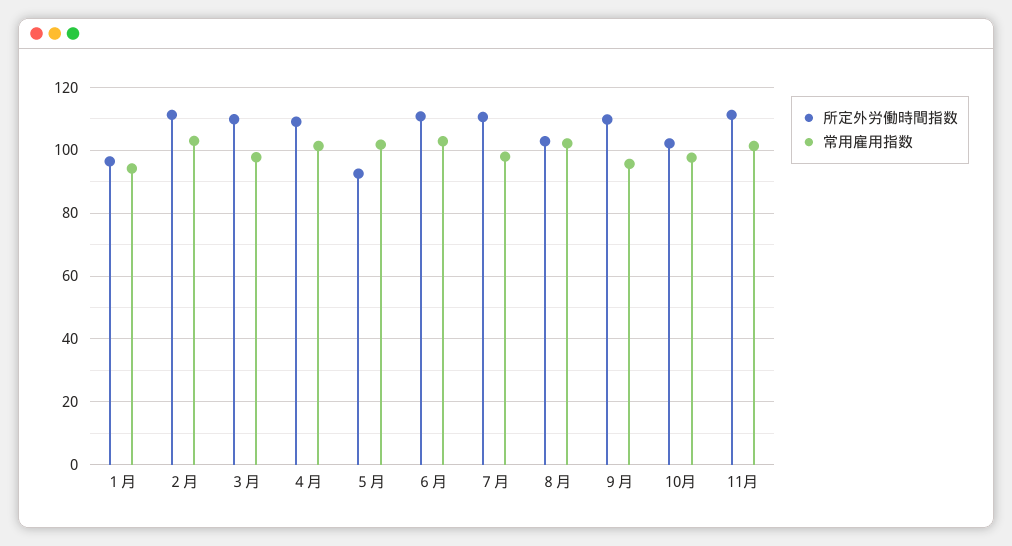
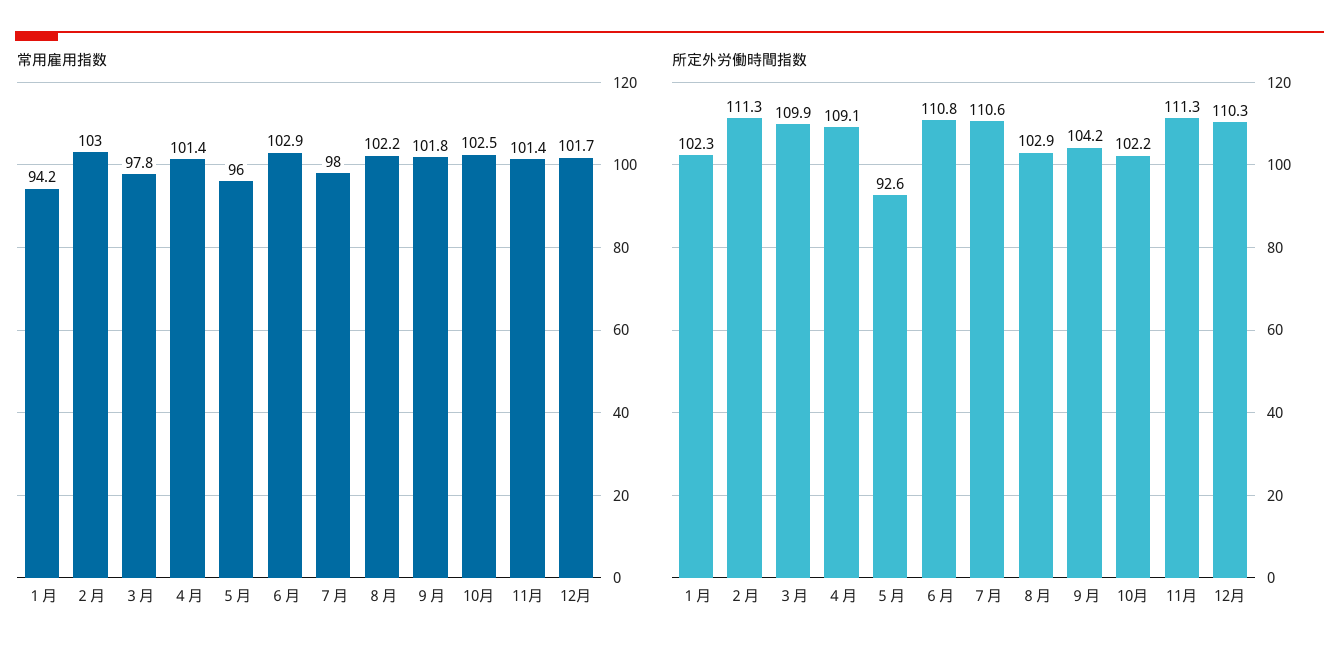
所定外労働時間指数, １月: 96 -> 102.3
常用雇用指数, ５月: 102 -> 96
所定外労働時間指数, ９月: 110 -> 104.2
常用雇用指数, ９月: 96 -> 101.8
常用雇用指数, 10月: 98 -> 102.5
常用雇用指数, 12月: none -> 101.7
所定外労働時間指数, 12月: none -> 110.3

